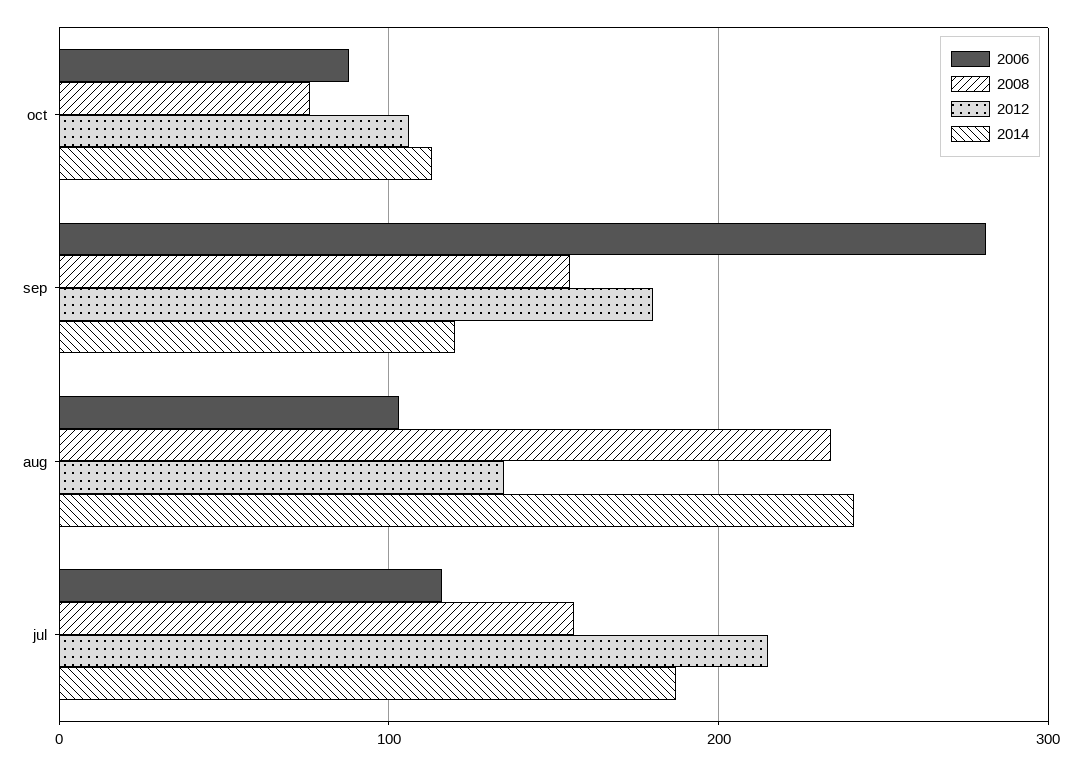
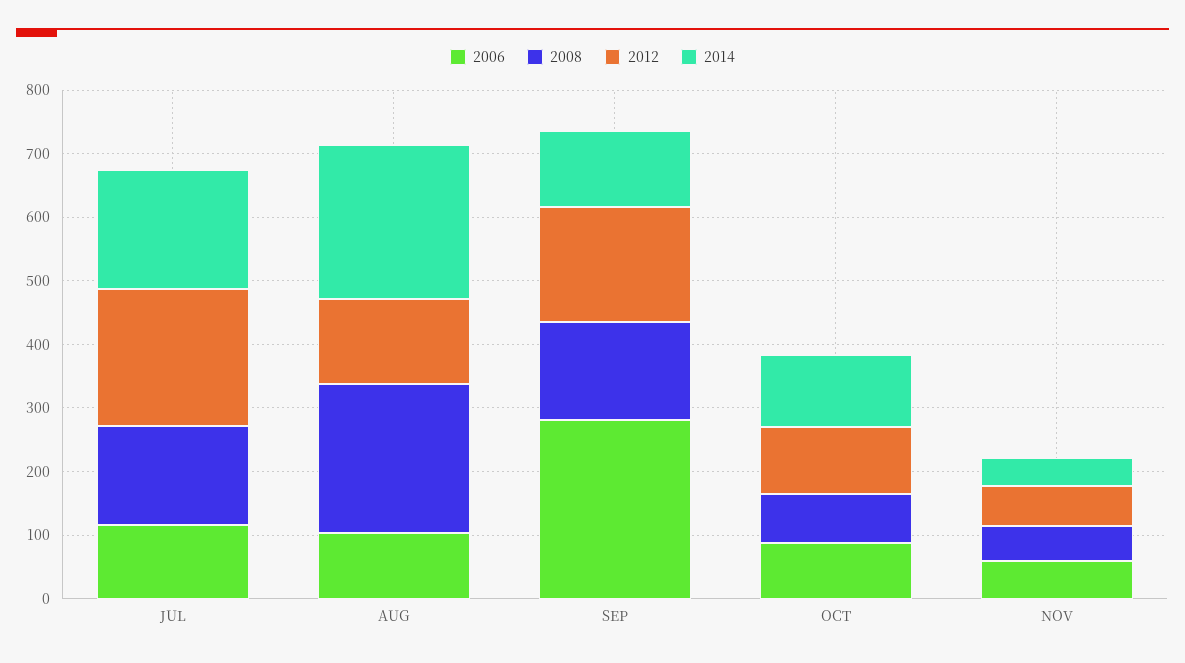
2006, NOV: none -> 60
2008, NOV: none -> 60
2012, NOV: none -> 60
2014, NOV: none -> 40

